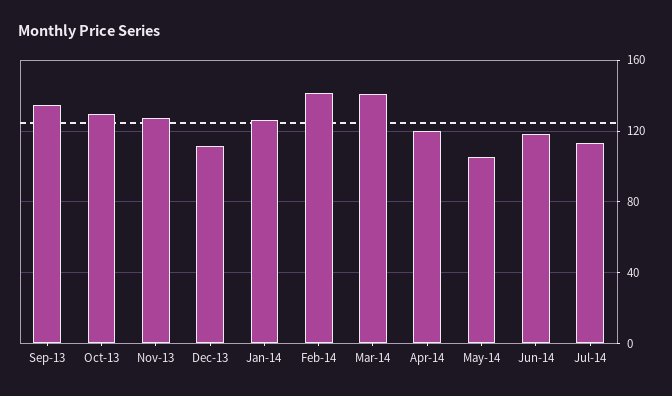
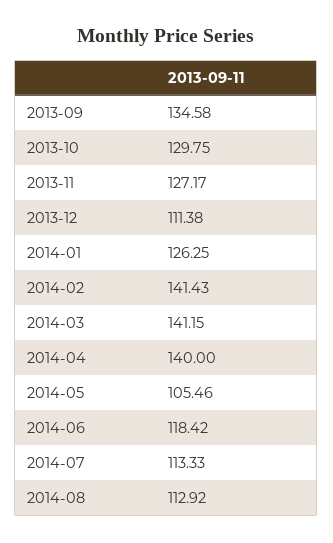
Apr-14: 120 -> 140
2014-08: none -> 112.92

